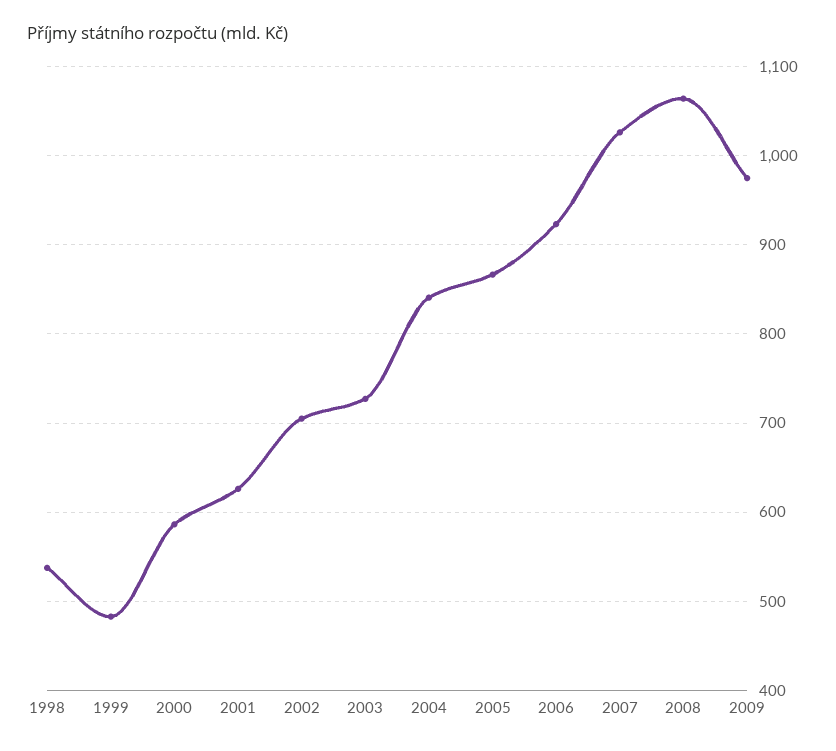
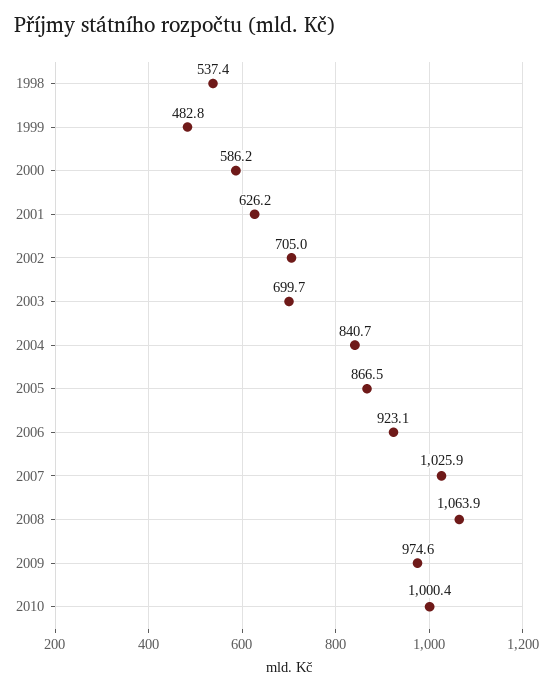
2003: 730 -> 699.7
2010: none -> 1000.4

